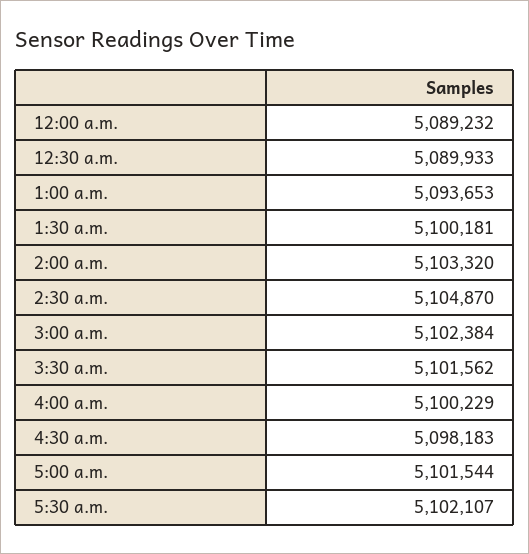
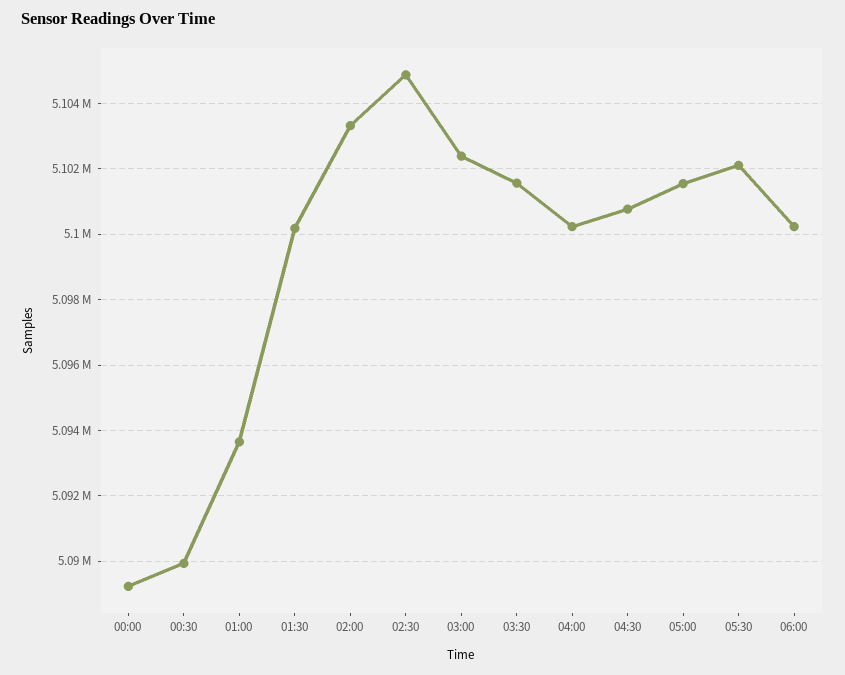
4:30 a.m.: 5098183 -> 5100800
06:00: none -> 5100200

